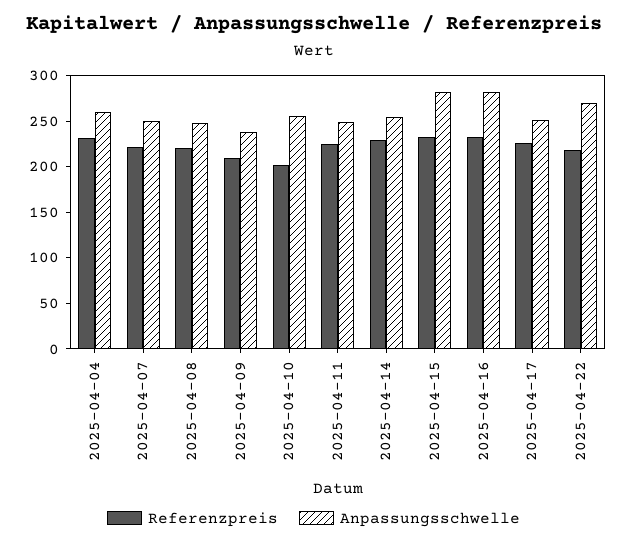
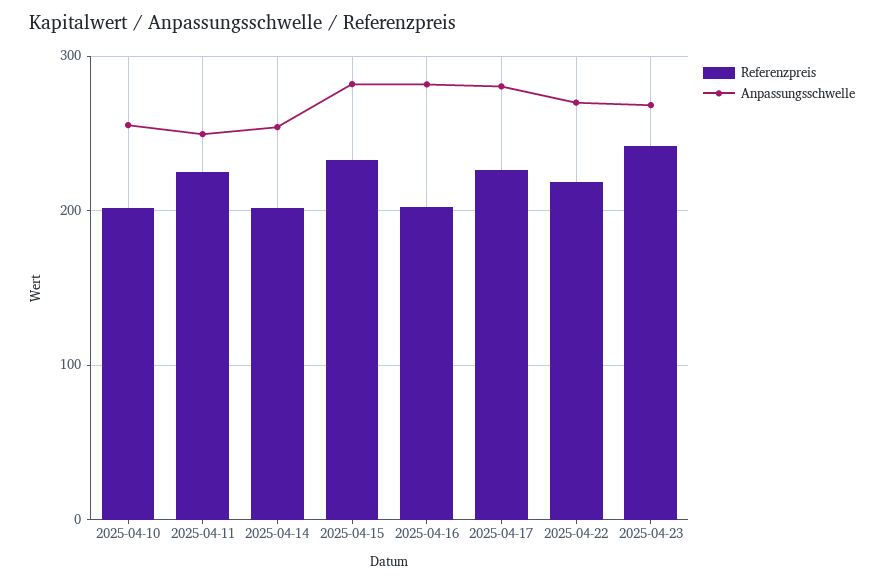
Referenzpreis, 2025-04-04: 230 -> none
Anpassungsschwelle, 2025-04-04: 260 -> none
Referenzpreis, 2025-04-07: 220 -> none
Anpassungsschwelle, 2025-04-07: 250 -> none
Referenzpreis, 2025-04-08: 220 -> none
Anpassungsschwelle, 2025-04-08: 250 -> none
Referenzpreis, 2025-04-09: 210 -> none
Anpassungsschwelle, 2025-04-09: 240 -> none
Referenzpreis, 2025-04-14: 230 -> 200
Referenzpreis, 2025-04-16: 230 -> 200
Anpassungsschwelle, 2025-04-17: 250 -> 280
Referenzpreis, 2025-04-23: none -> 240
Anpassungsschwelle, 2025-04-23: none -> 270

